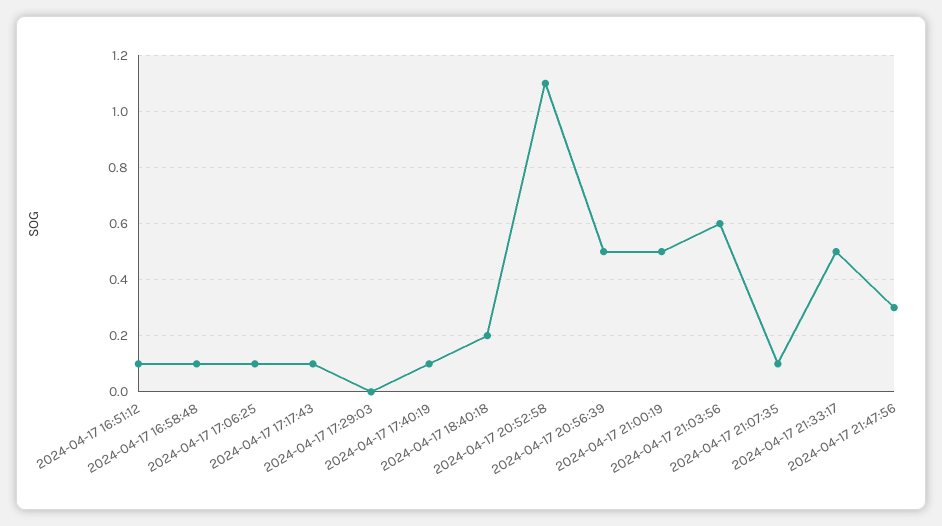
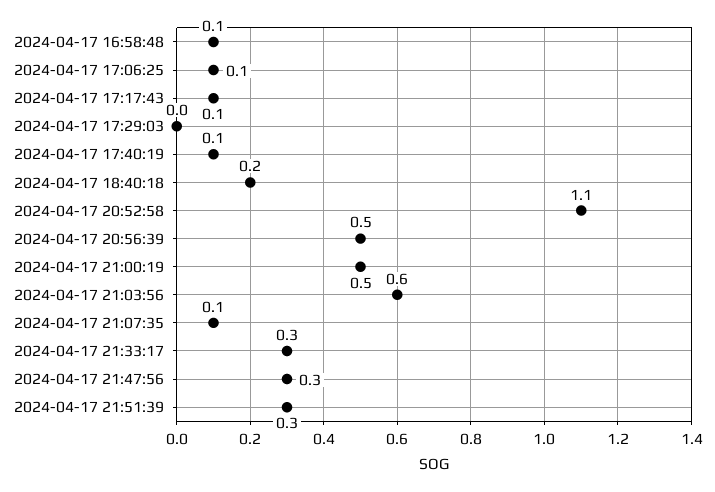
2024-04-17 16:51:12: 0.1 -> none
2024-04-17 21:33:17: 0.5 -> 0.3
2024-04-17 21:51:39: none -> 0.3

